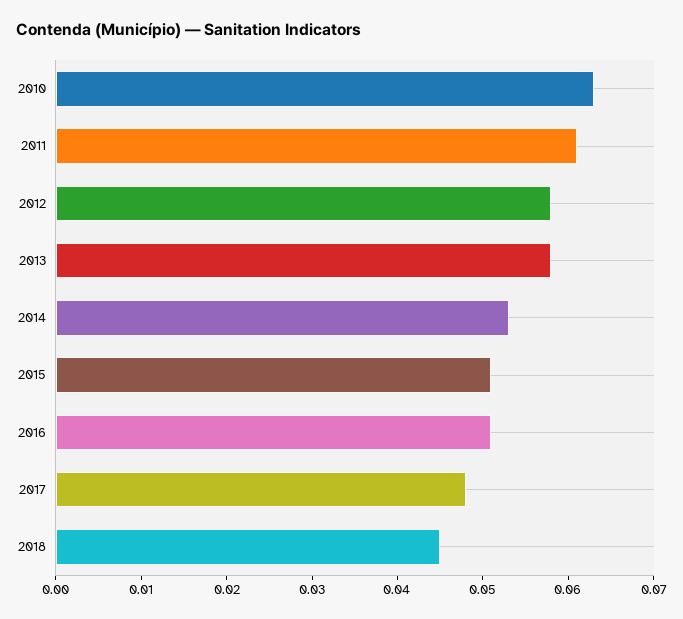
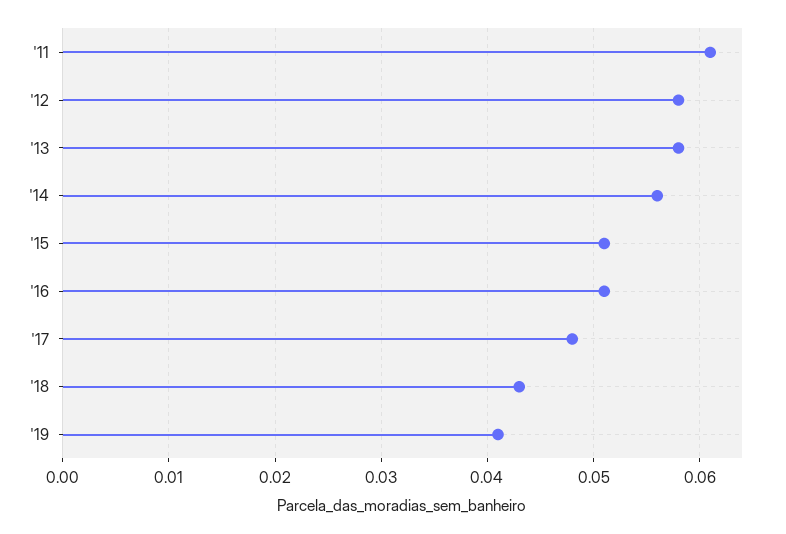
2010: 0.063 -> none
2014: 0.053 -> 0.056
2018: 0.045 -> 0.043
'19: none -> 0.041

